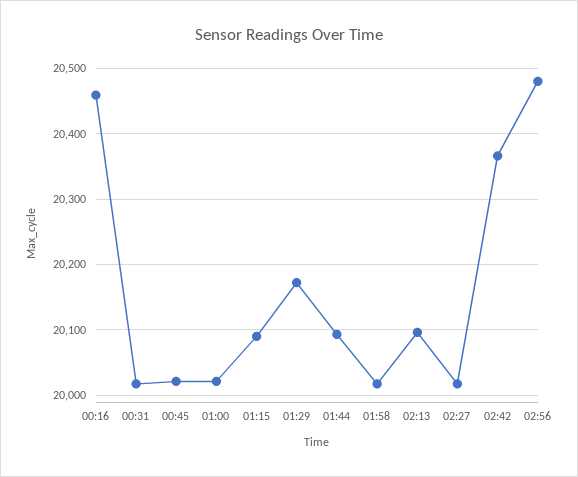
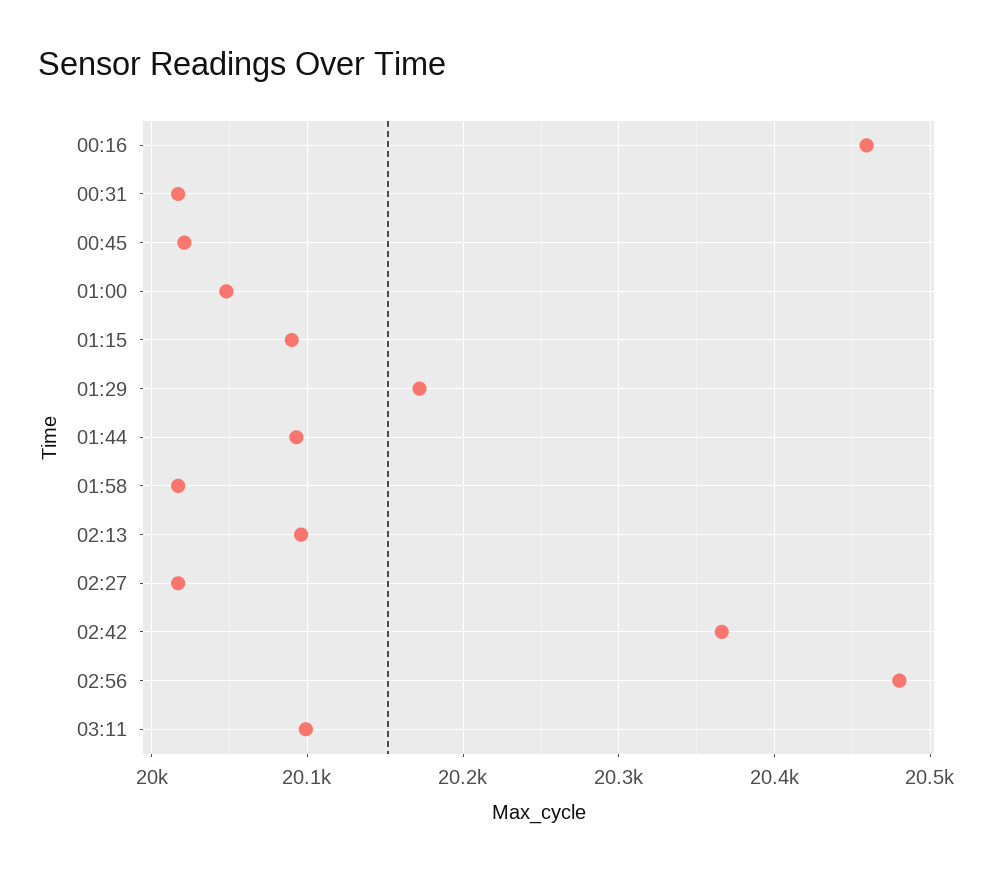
01:00: 20020 -> 20050
03:11: none -> 20100

